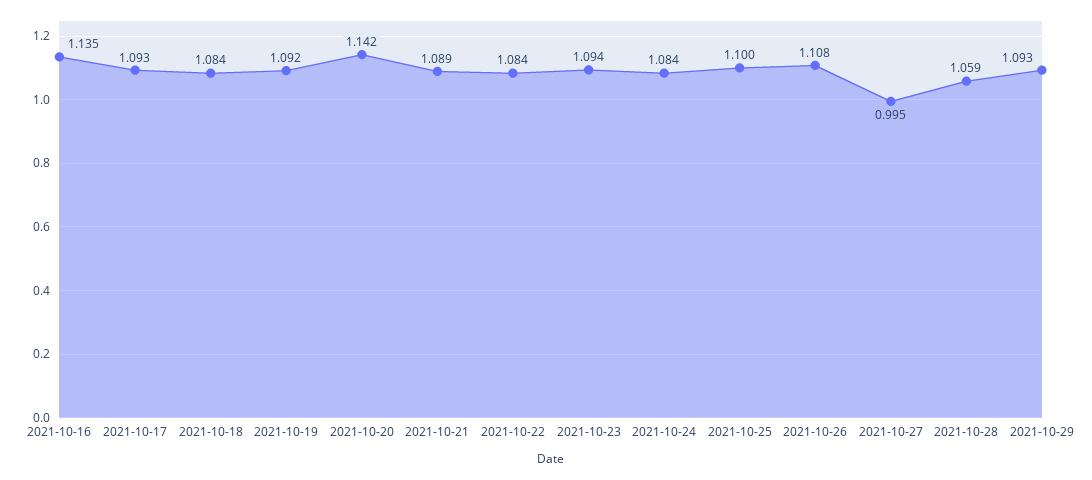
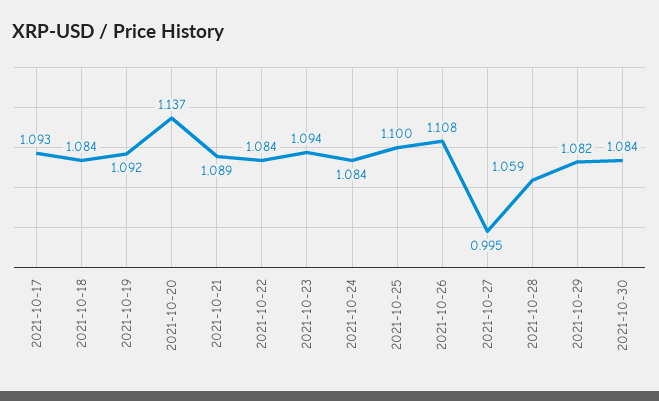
2021-10-16: 1.135 -> none
2021-10-20: 1.142 -> 1.137
2021-10-29: 1.093 -> 1.082
2021-10-30: none -> 1.084

